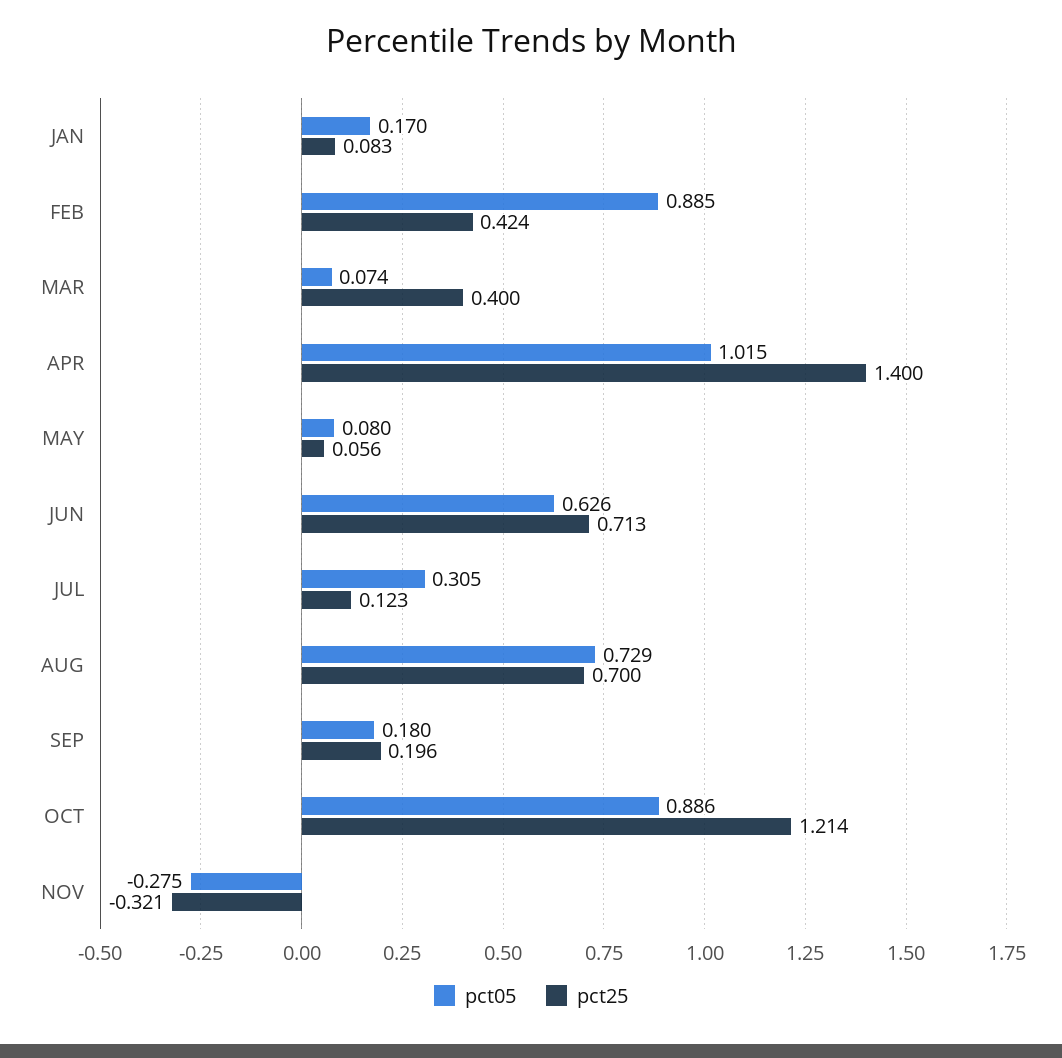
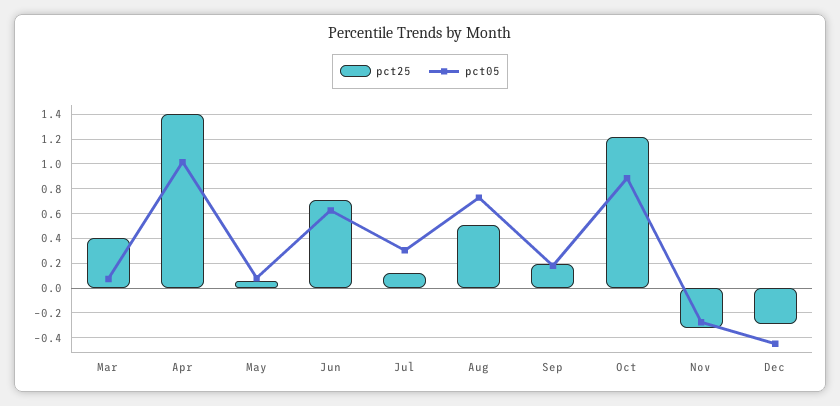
pct05, JAN: 0.17 -> none
pct25, JAN: 0.083 -> none
pct05, FEB: 0.885 -> none
pct25, FEB: 0.424 -> none
pct25, AUG: 0.7 -> 0.5
pct25, Dec: none -> -0.3
pct05, Dec: none -> -0.45

